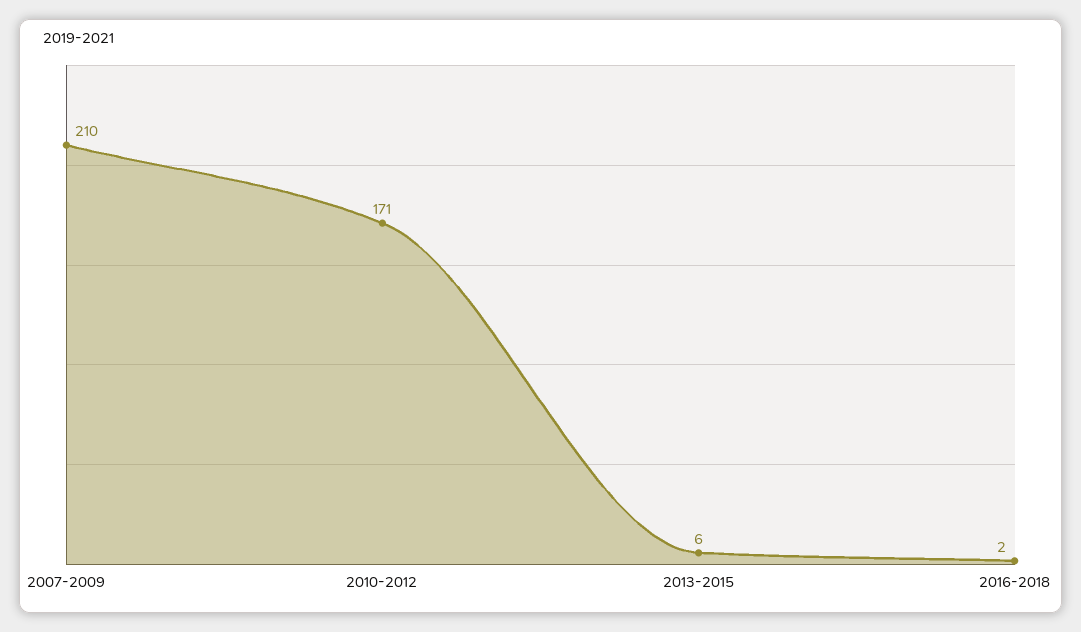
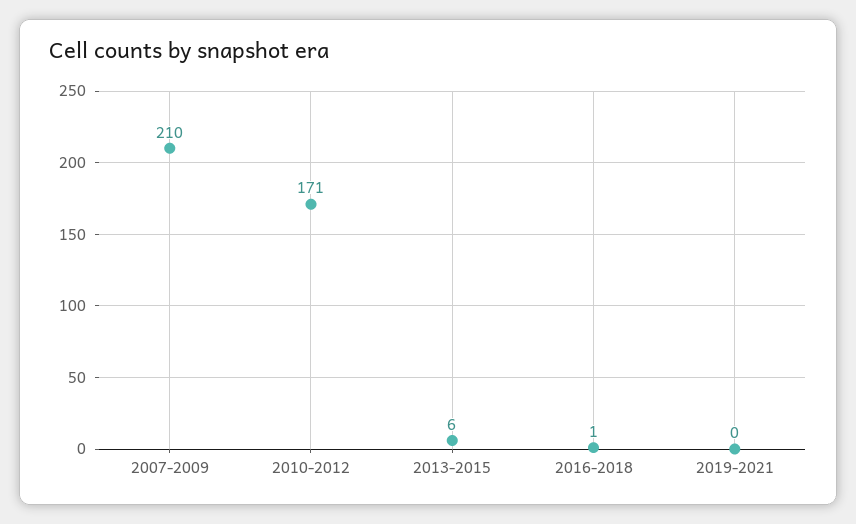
2016-2018: 2 -> 1
2019-2021: none -> 0

